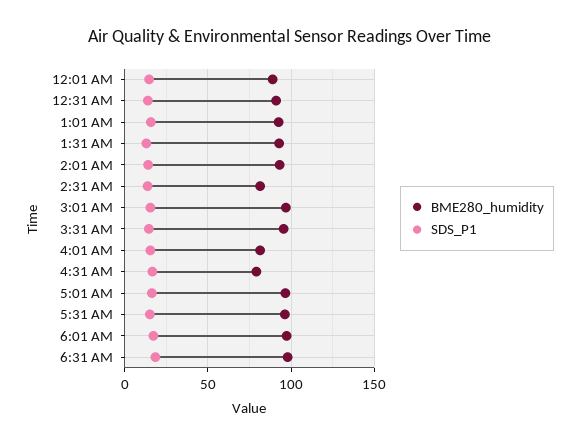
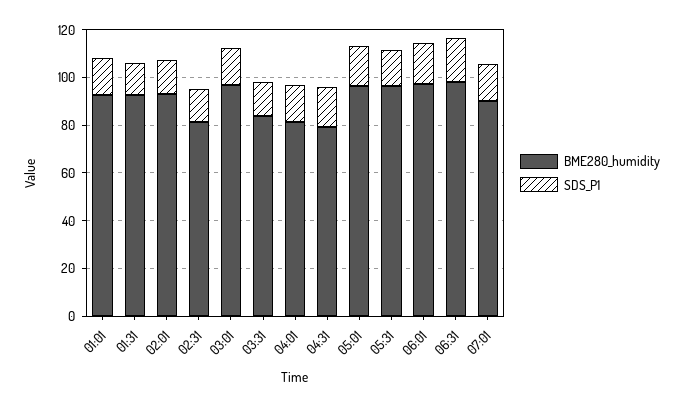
BME280_humidity, 12:01 AM: 90 -> none
SDS_P1, 12:01 AM: 15 -> none
BME280_humidity, 12:31 AM: 90 -> none
SDS_P1, 12:31 AM: 15 -> none
BME280_humidity, 3:31 AM: 95 -> 85
BME280_humidity, 07:01: none -> 90
SDS_P1, 07:01: none -> 15

